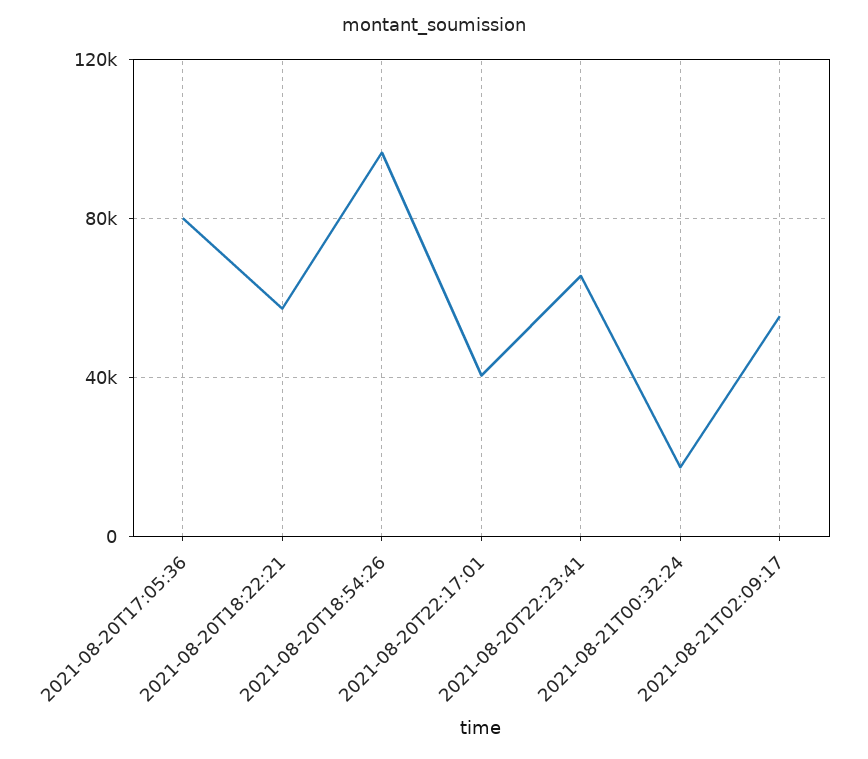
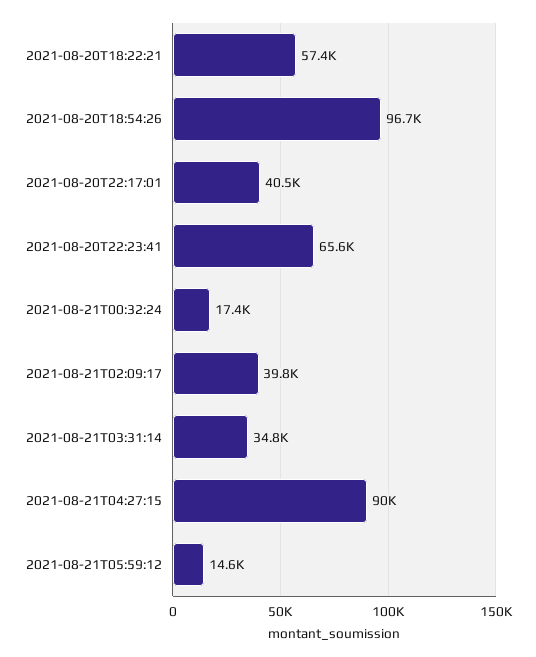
2021-08-20T17:05:36: 80000 -> none
2021-08-21T02:09:17: 55000 -> 39800
2021-08-21T03:31:14: none -> 34800
2021-08-21T04:27:15: none -> 90000
2021-08-21T05:59:12: none -> 14600

